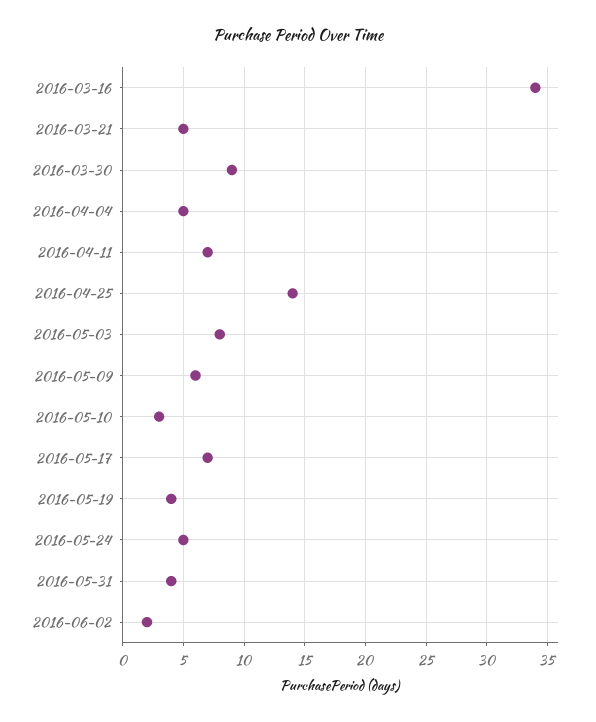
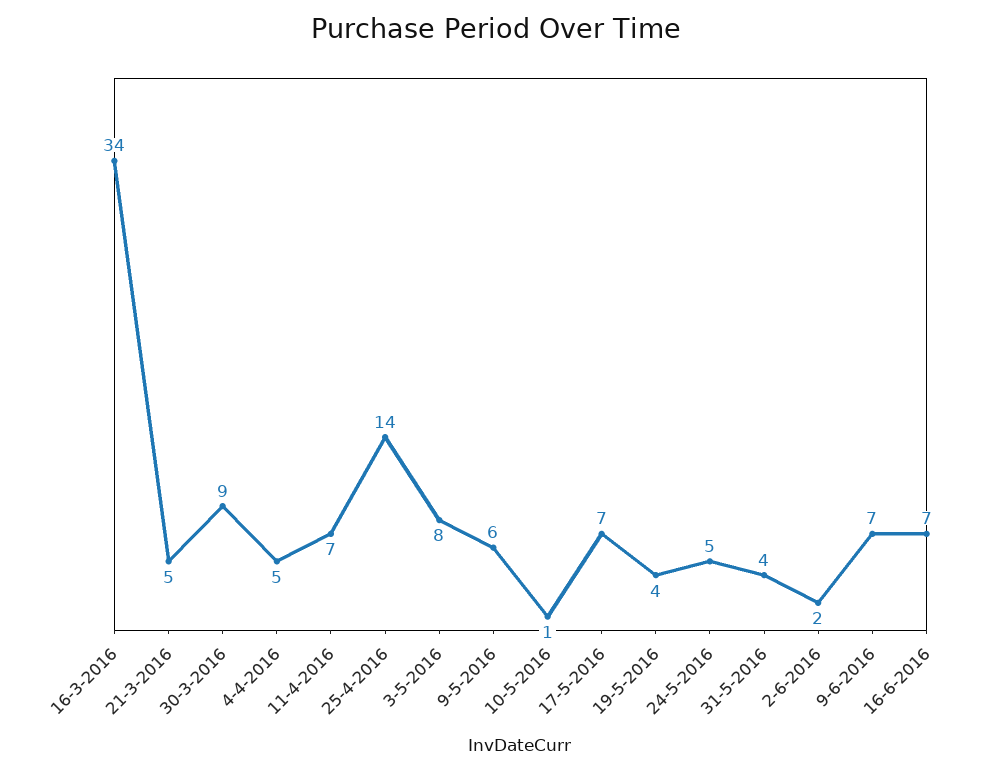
2016-05-10: 3 -> 1
9-6-2016: none -> 7
16-6-2016: none -> 7

